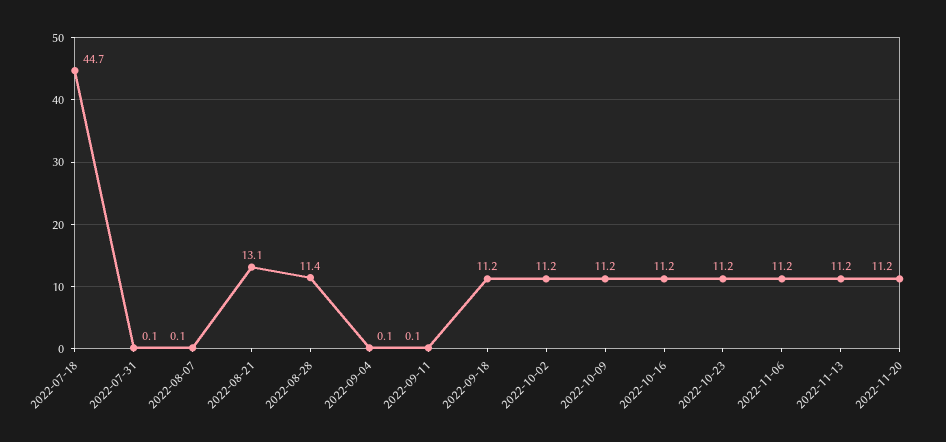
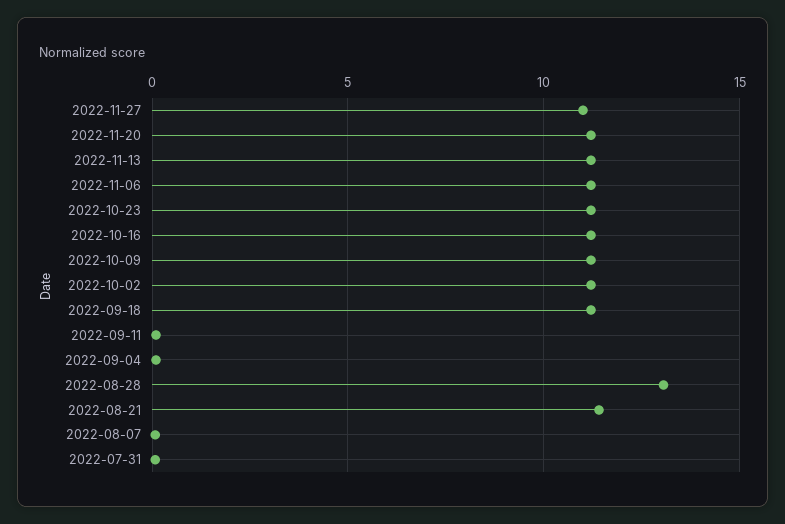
2022-07-18: 44.7 -> none
2022-08-21: 13.1 -> 11.5
2022-08-28: 11.4 -> 13
2022-11-27: none -> 11

